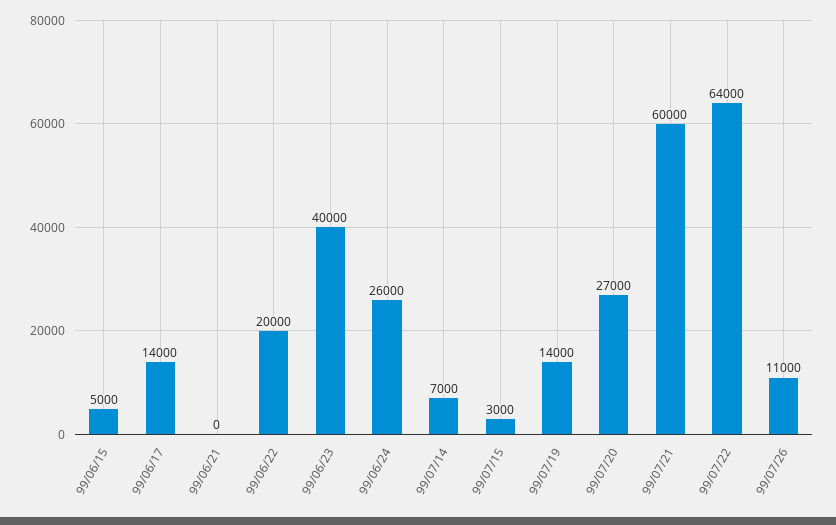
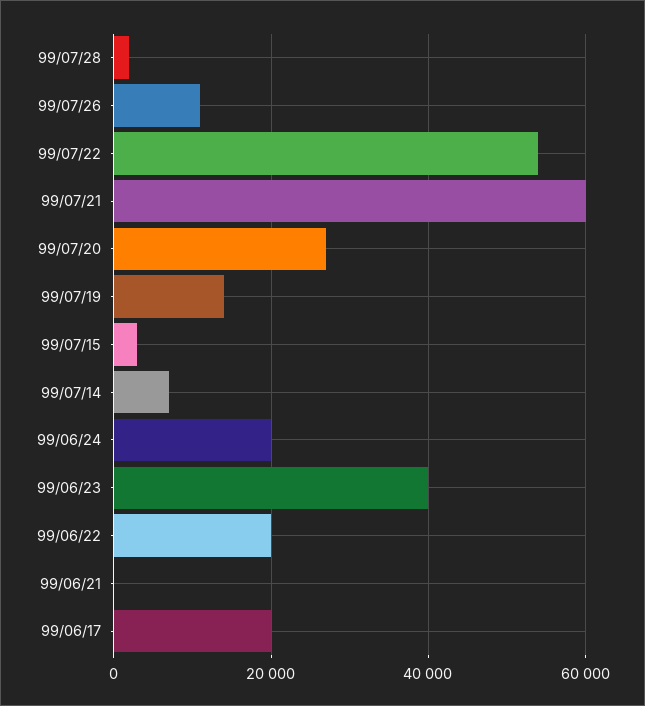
99/06/15: 5000 -> none
99/06/17: 14000 -> 20000
99/06/24: 26000 -> 20000
99/07/22: 64000 -> 54000
99/07/28: none -> 2000

